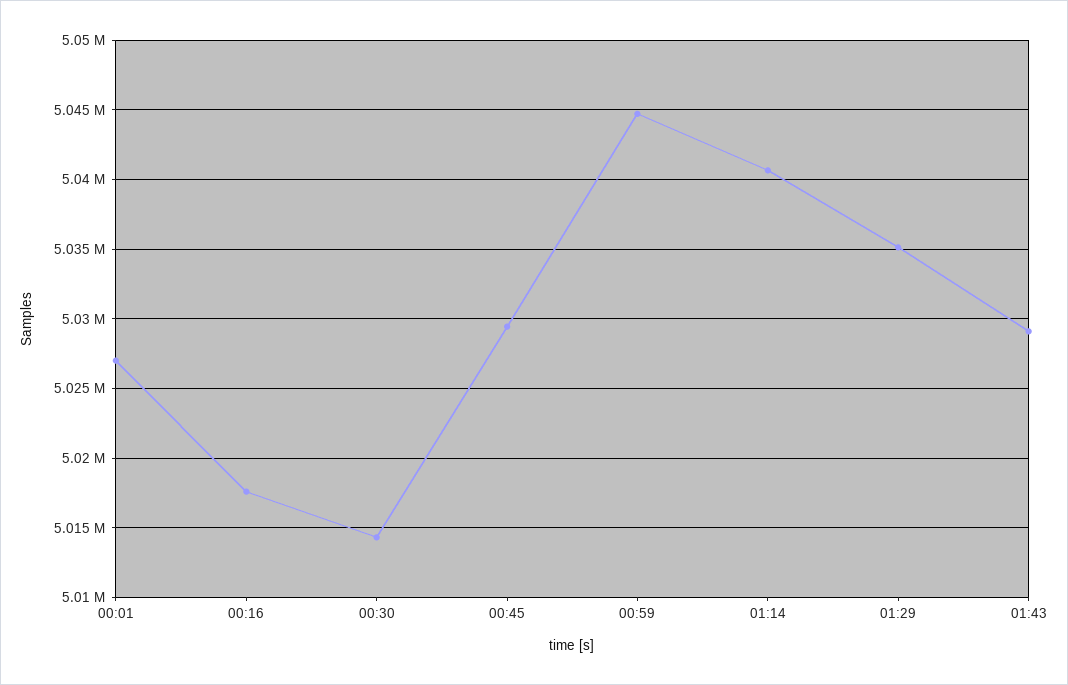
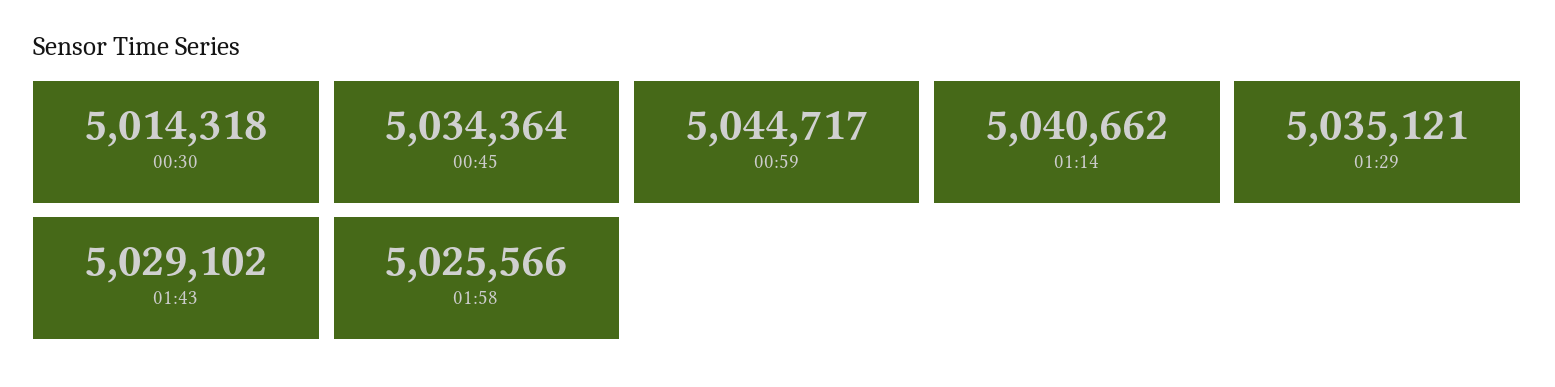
00:01: 5027000 -> none
00:16: 5017500 -> none
00:45: 5029500 -> 5034364
01:58: none -> 5025566

